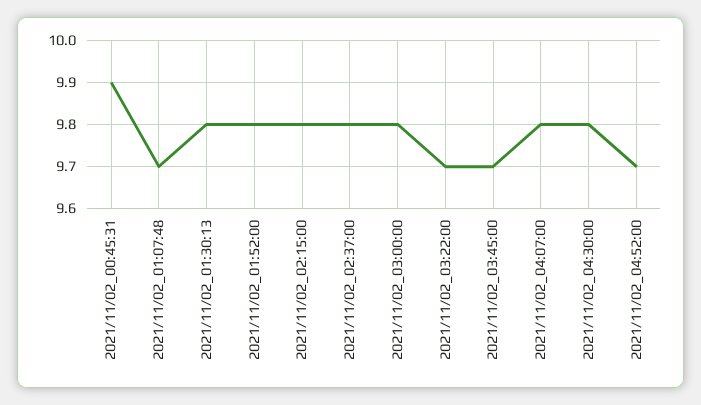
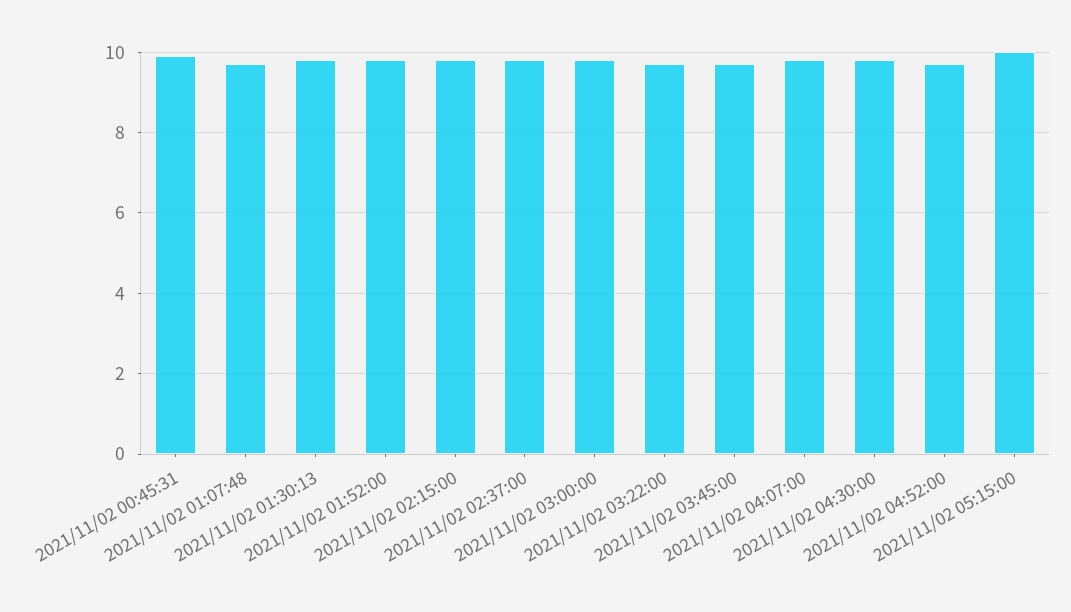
2021/11/02 05:15:00: none -> 10

